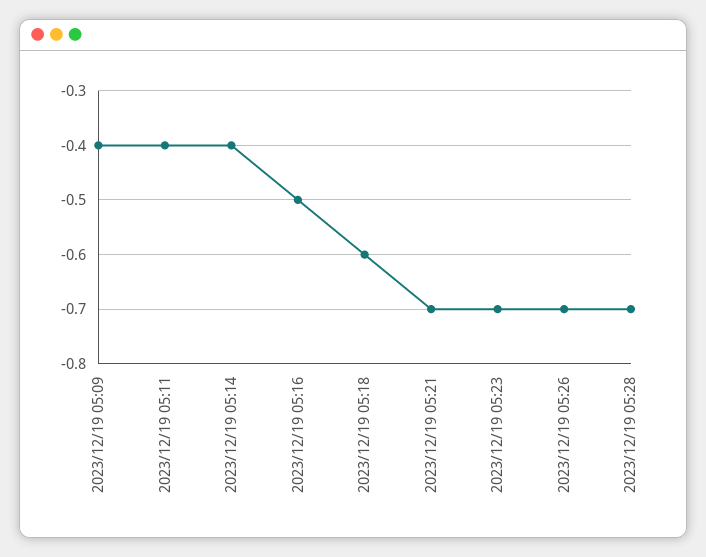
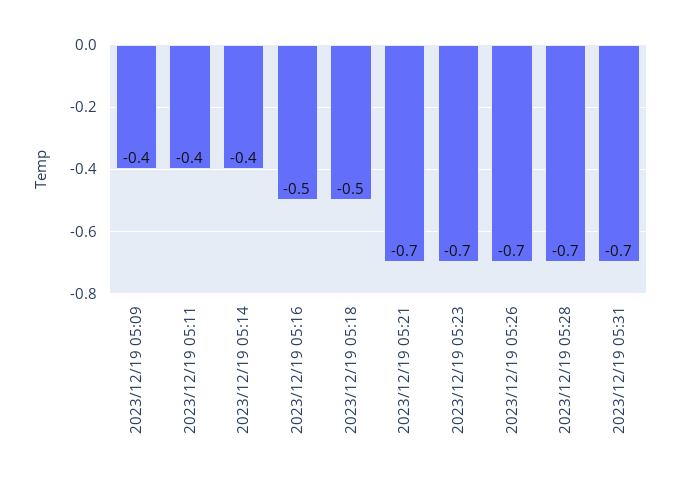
2023/12/19 05:18: -0.6 -> -0.5
2023/12/19 05:31: none -> -0.7

